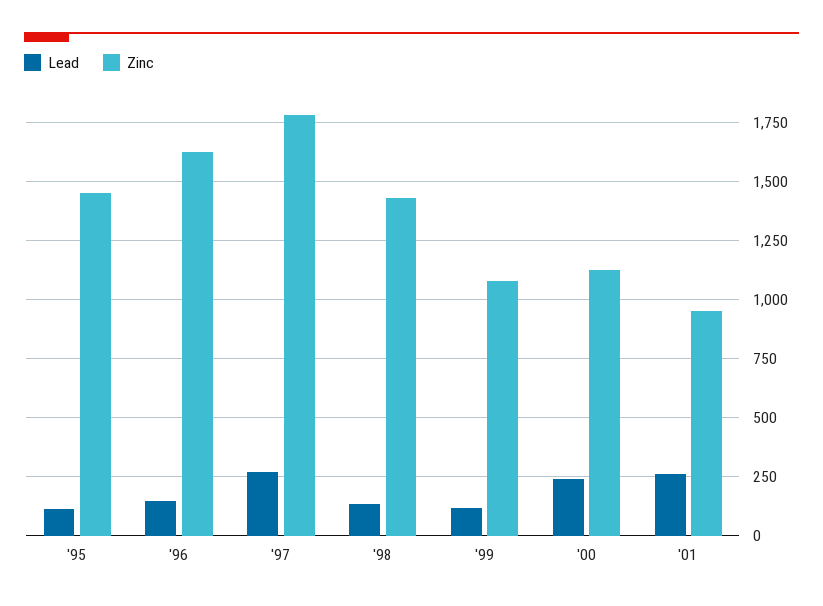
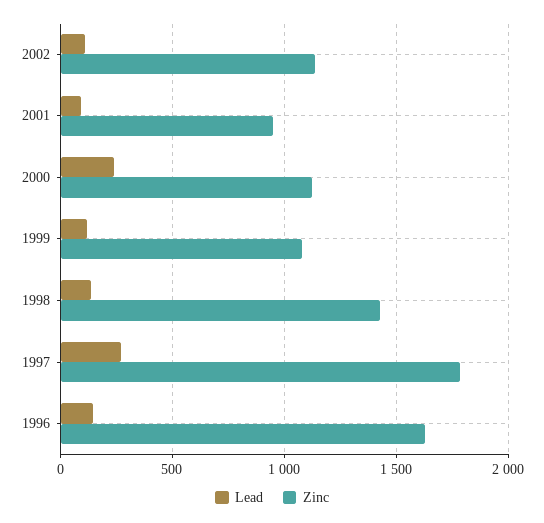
Lead, '95: 100 -> none
Zinc, '95: 1450 -> none
Lead, '01: 250 -> 100
Lead, 2002: none -> 100
Zinc, 2002: none -> 1150

